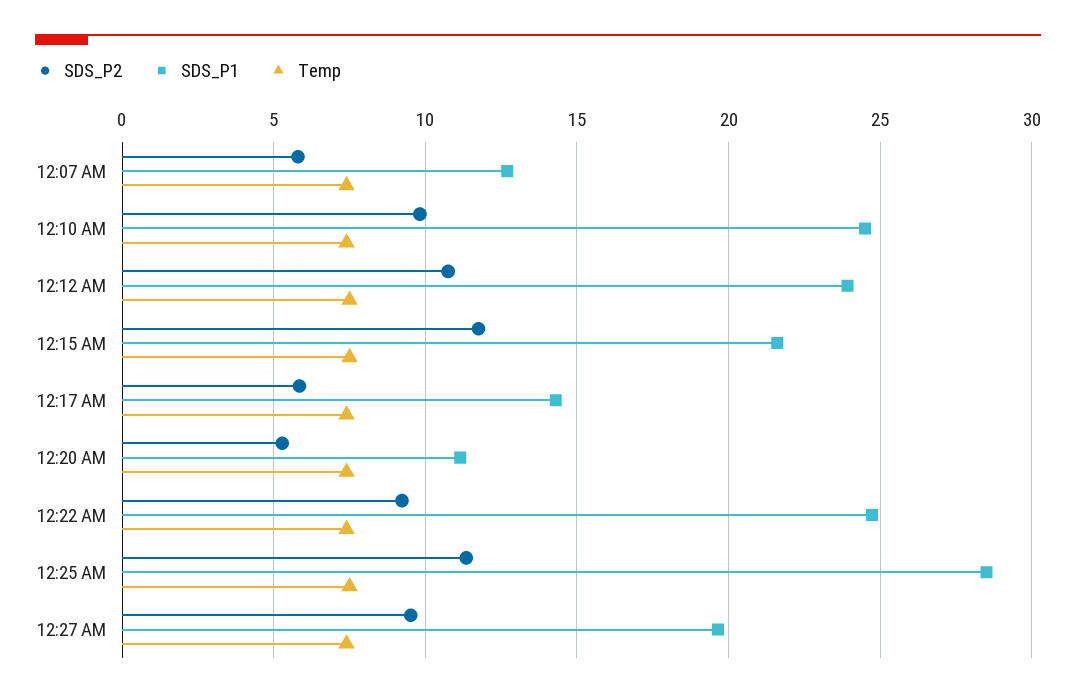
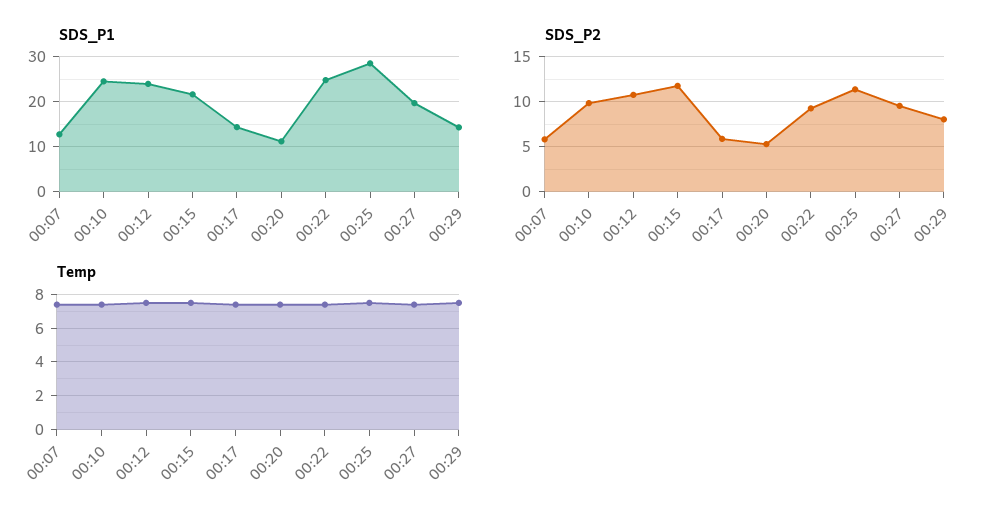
SDS_P1, 00:29: none -> 14
SDS_P2, 00:29: none -> 8
Temp, 00:29: none -> 7.5

